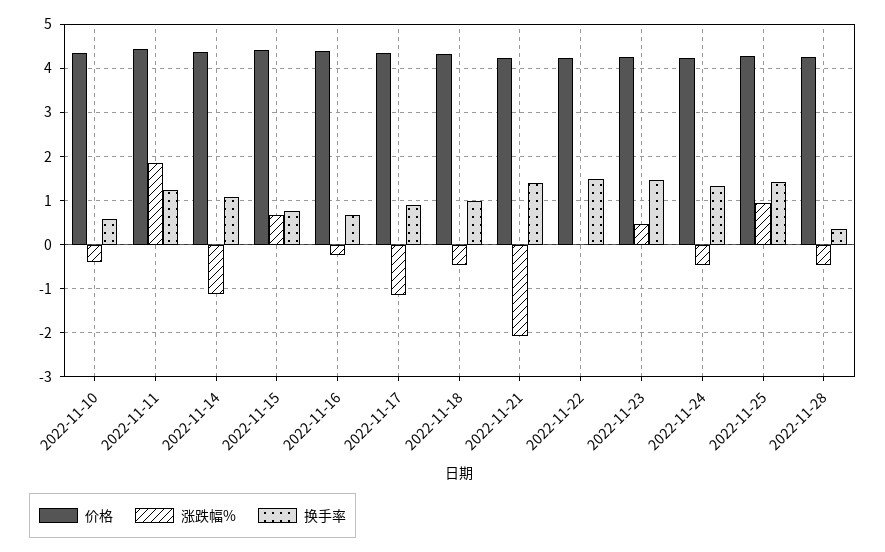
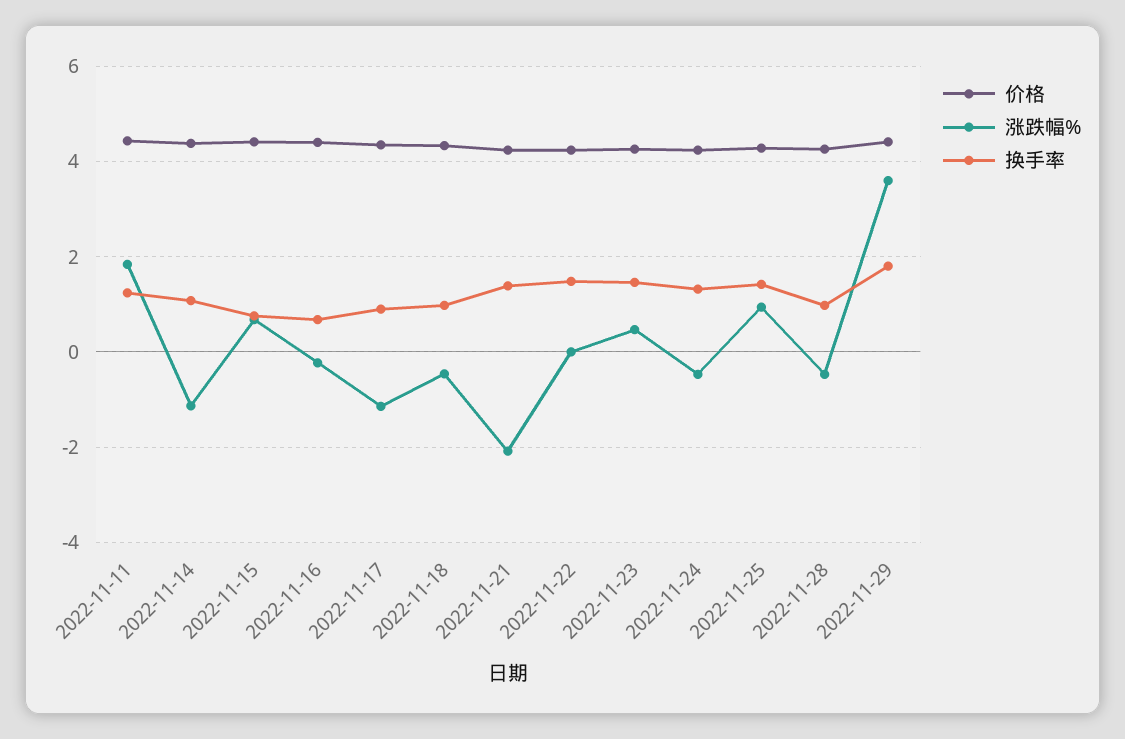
价格, 2022-11-10: 4.4 -> none
涨跌幅%, 2022-11-10: -0.4 -> none
换手率, 2022-11-10: 0.6 -> none
换手率, 2022-11-28: 0.4 -> 1
价格, 2022-11-29: none -> 4.4
涨跌幅%, 2022-11-29: none -> 3.6
换手率, 2022-11-29: none -> 1.8

